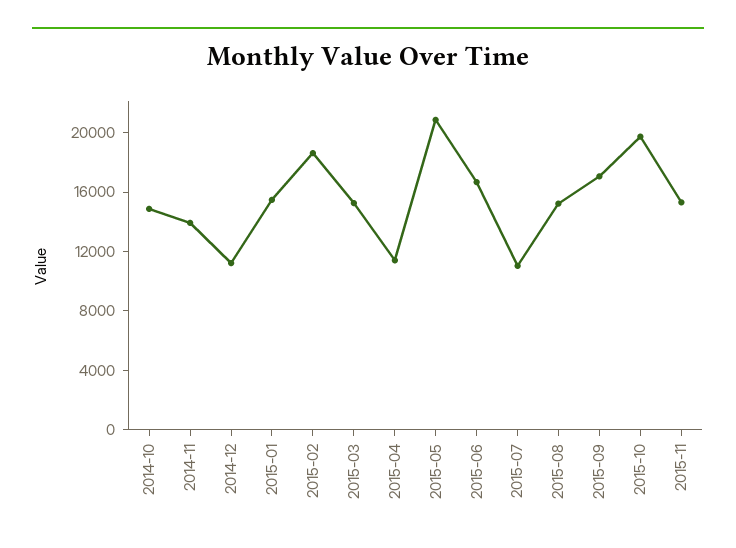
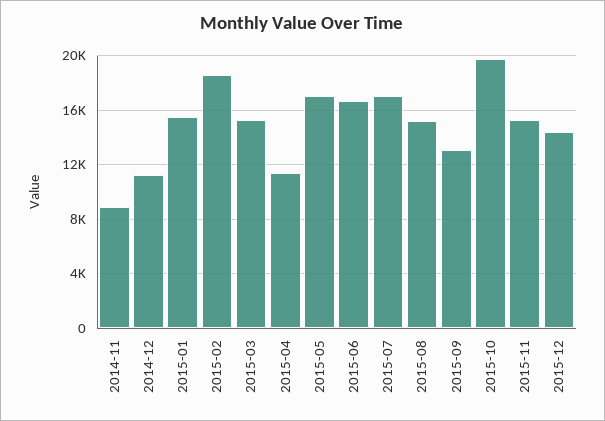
2014-10: 15000 -> none
2014-11: 14000 -> 9000
2015-05: 21000 -> 17000
2015-07: 11000 -> 17000
2015-09: 17000 -> 13000
2015-12: none -> 14500

